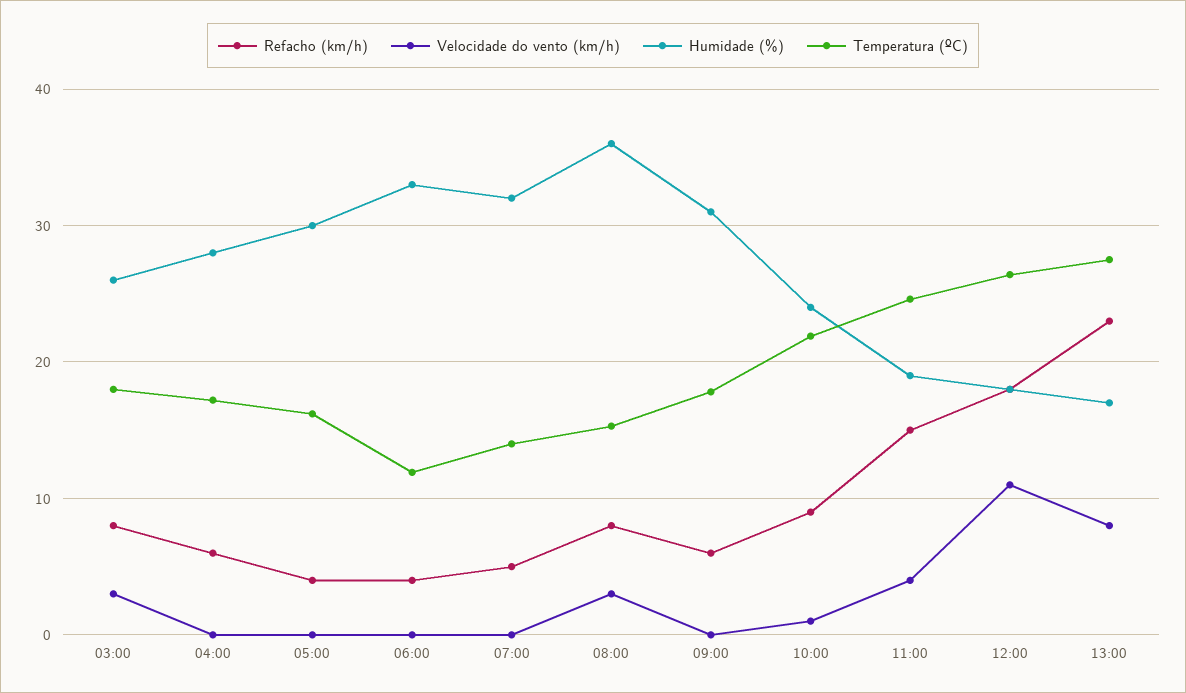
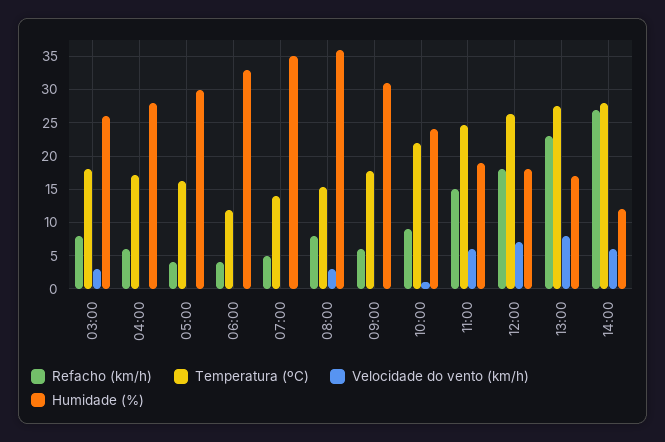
Humidade (%), 07:00: 32 -> 35
Velocidade do vento (km/h), 11:00: 4 -> 6
Velocidade do vento (km/h), 12:00: 11 -> 7
Refacho (km/h), 14:00: none -> 27
Temperatura (ºC), 14:00: none -> 28
Velocidade do vento (km/h), 14:00: none -> 6
Humidade (%), 14:00: none -> 12

